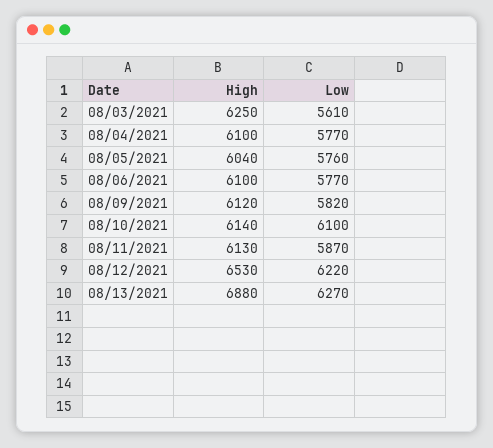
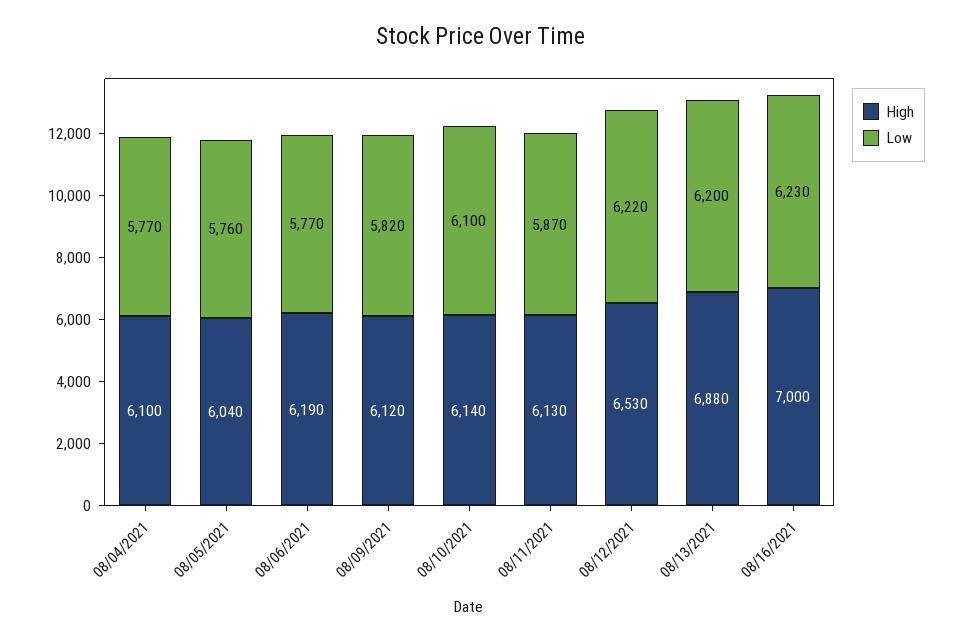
High, 08/03/2021: 6250 -> none
Low, 08/03/2021: 5610 -> none
High, 08/06/2021: 6100 -> 6190
Low, 08/13/2021: 6270 -> 6200
High, 08/16/2021: none -> 7000
Low, 08/16/2021: none -> 6230

